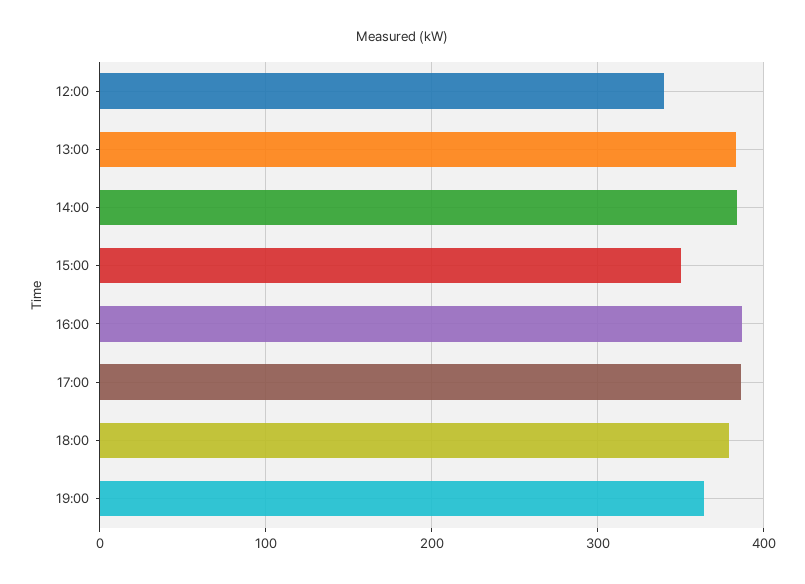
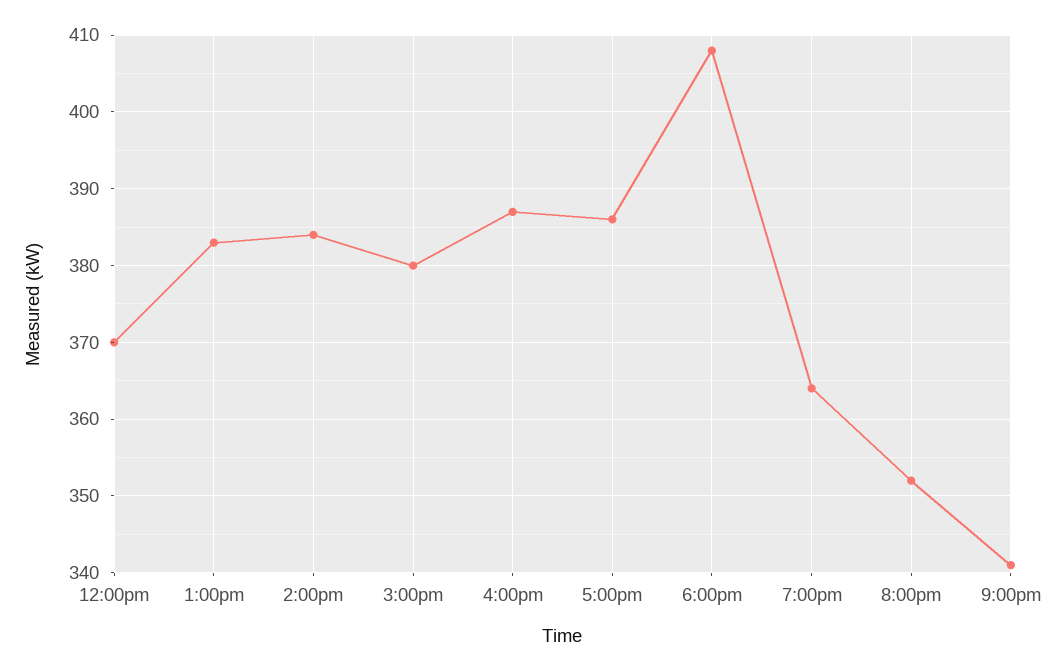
12:00: 340 -> 370
15:00: 350 -> 380
18:00: 380 -> 408
8:00pm: none -> 352
9:00pm: none -> 341

